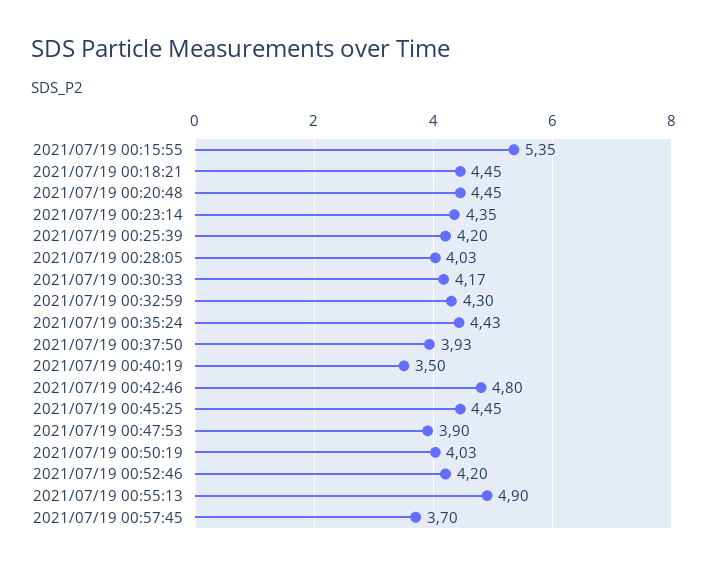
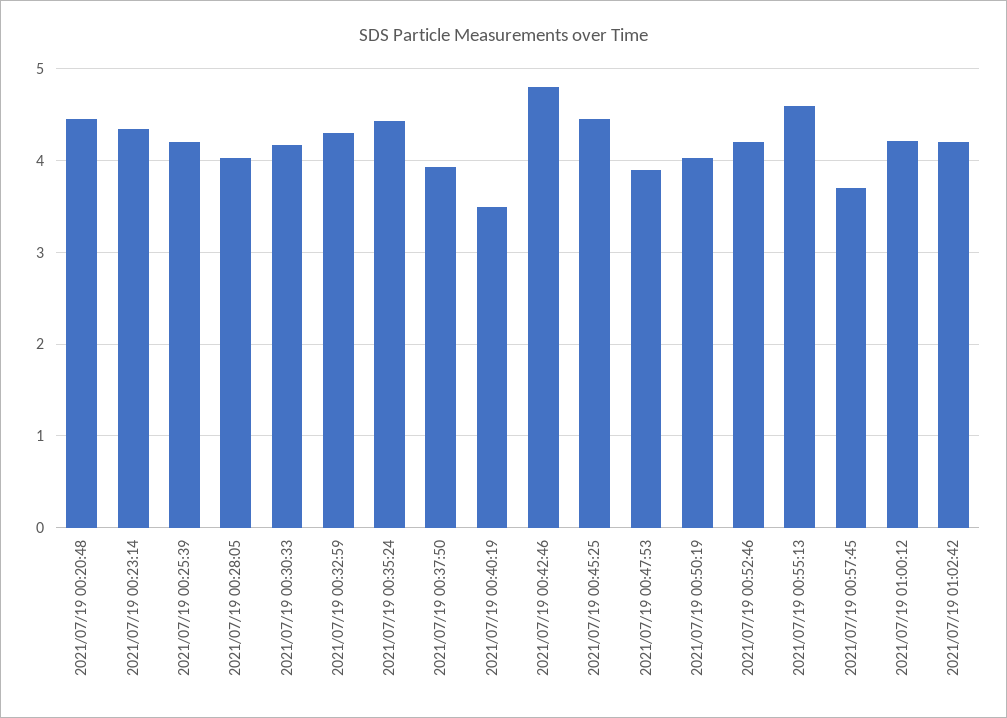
2021/07/19 00:15:55: 5.35 -> none
2021/07/19 00:18:21: 4.45 -> none
2021/07/19 00:55:13: 4.9 -> 4.6
2021/07/19 01:00:12: none -> 4.2
2021/07/19 01:02:42: none -> 4.2

